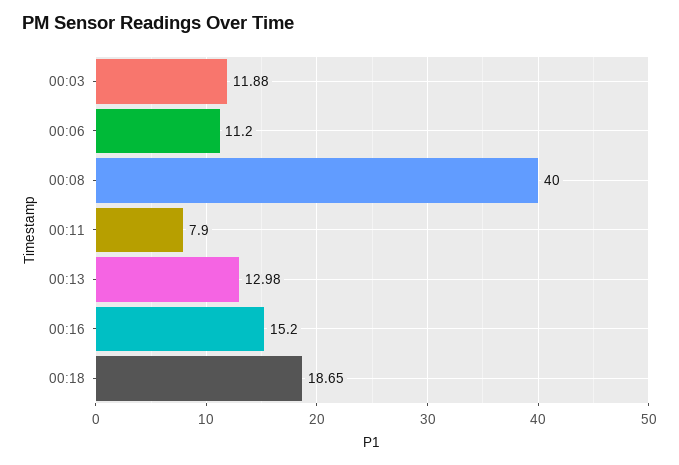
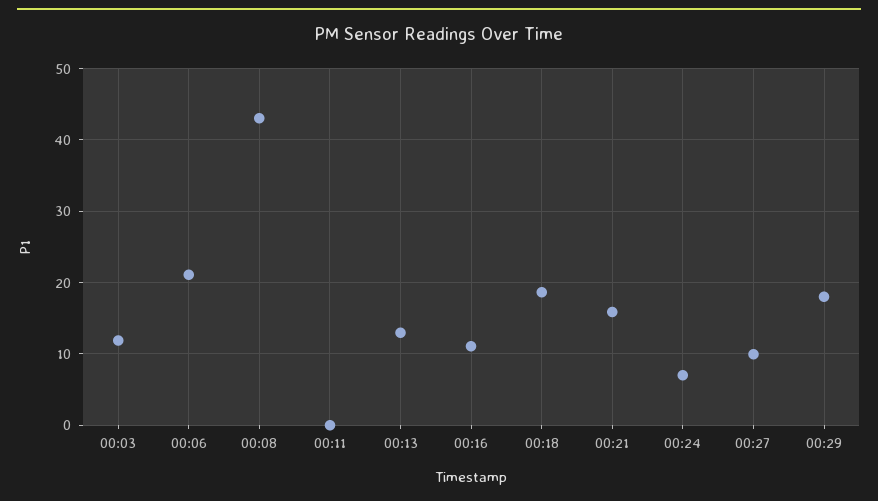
00:06: 11.2 -> 21
00:08: 40 -> 43
00:11: 7.9 -> 0
00:16: 15.2 -> 11
00:21: none -> 16
00:24: none -> 7
00:27: none -> 10
00:29: none -> 18

